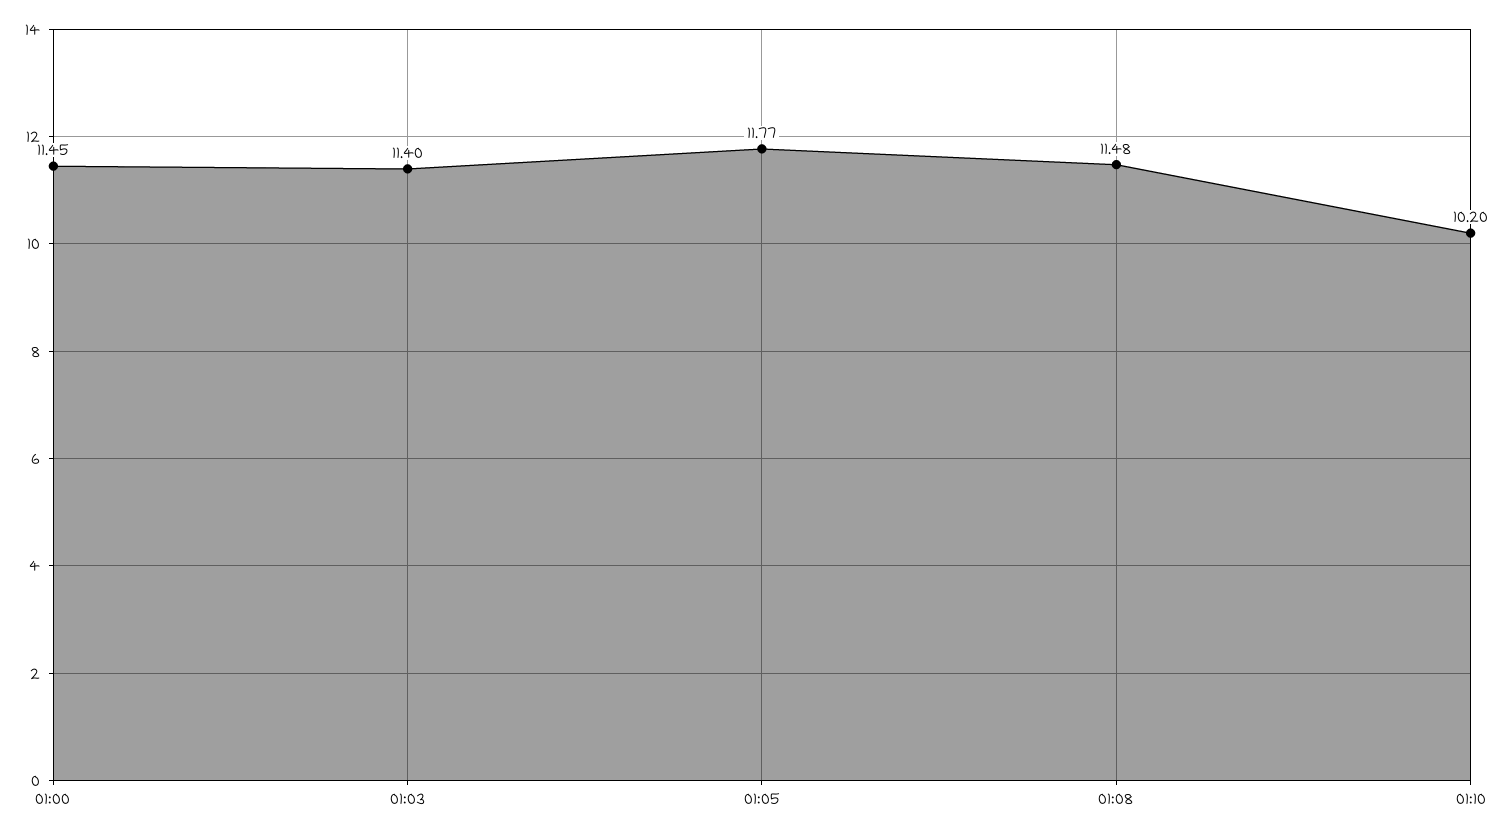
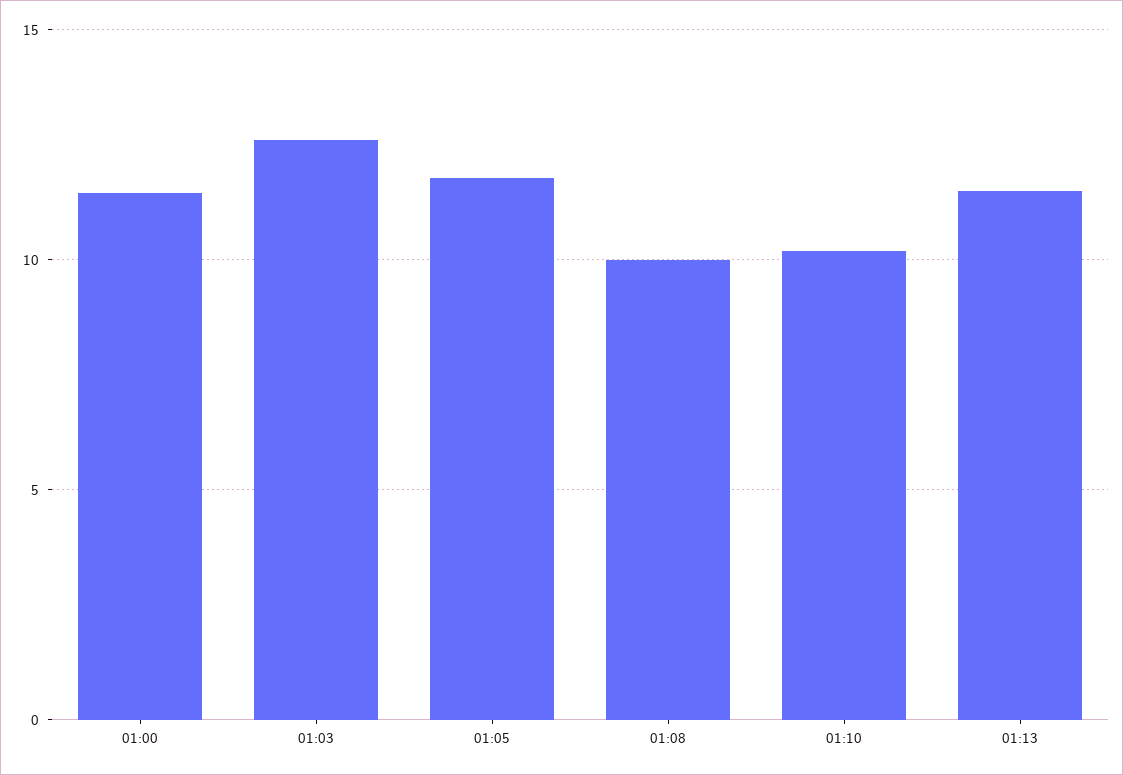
01:03: 11.4 -> 12.5
01:08: 11.48 -> 10
01:13: none -> 11.5

